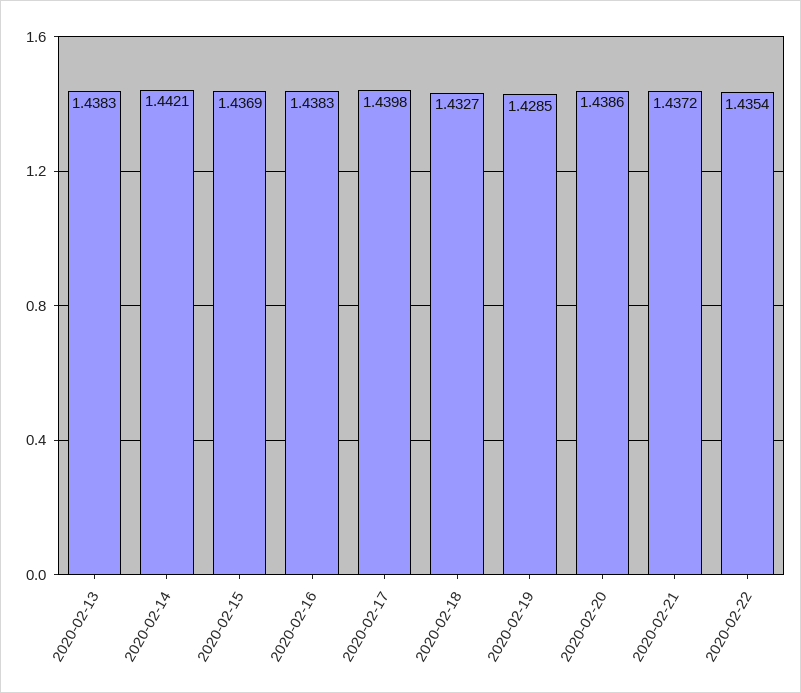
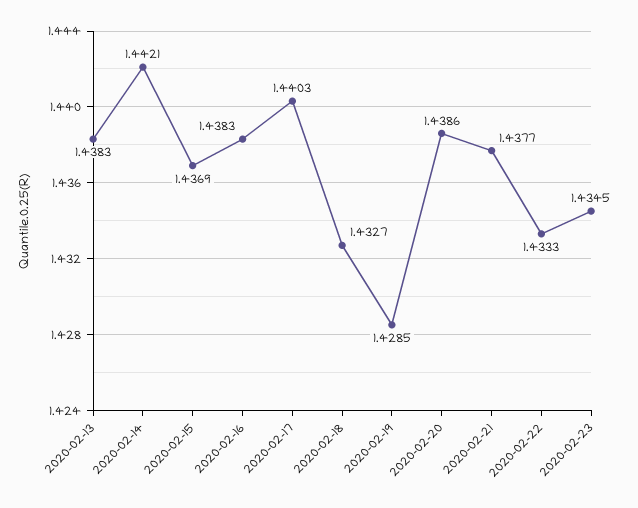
2020-02-17: 1.4398 -> 1.4403
2020-02-21: 1.4372 -> 1.4377
2020-02-22: 1.4354 -> 1.4333
2020-02-23: none -> 1.4345

